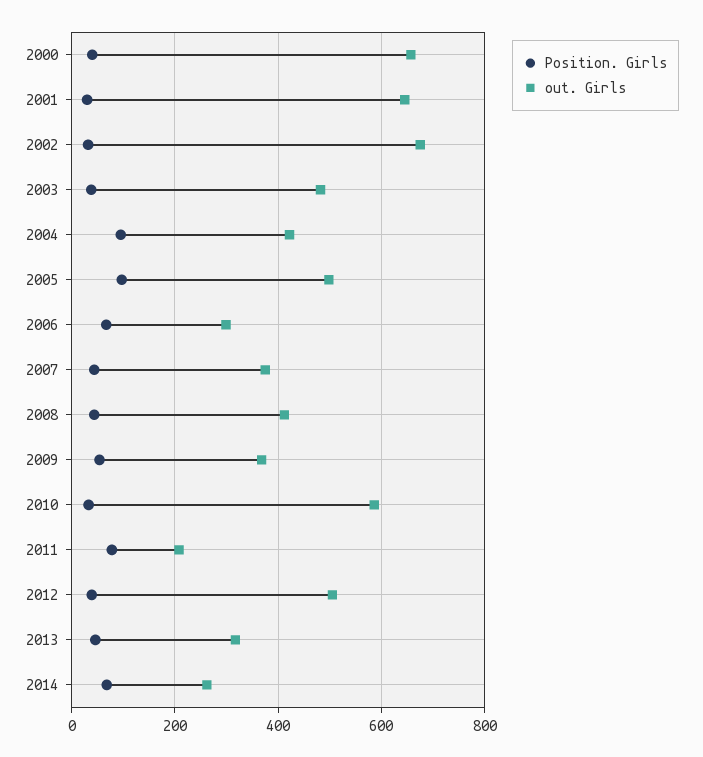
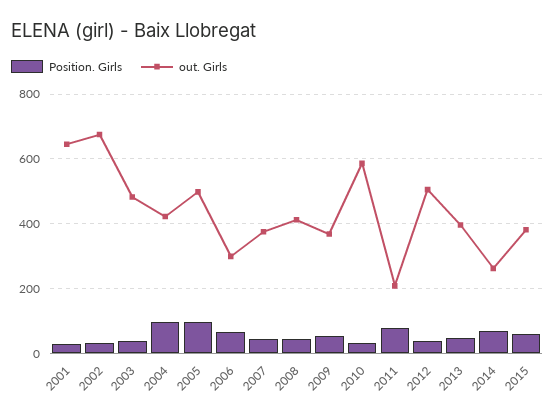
Position. Girls, 2000: 40 -> none
out. Girls, 2000: 660 -> none
out. Girls, 2013: 320 -> 400
Position. Girls, 2015: none -> 60
out. Girls, 2015: none -> 380

